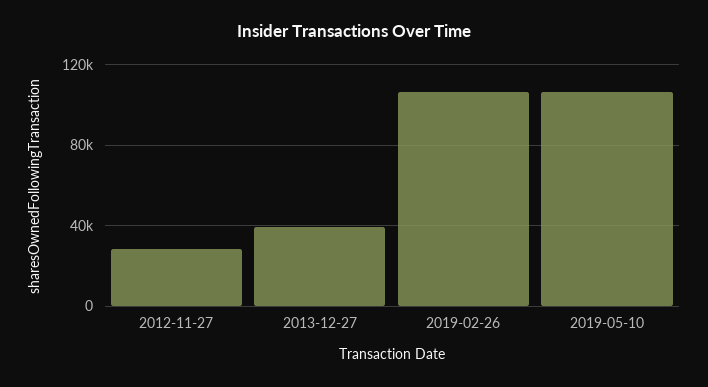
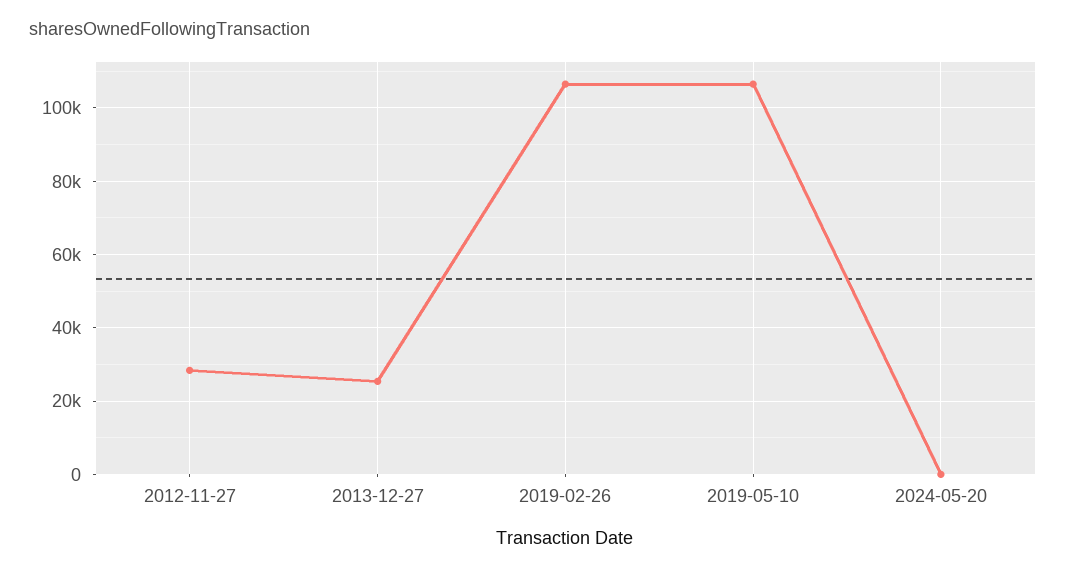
2013-12-27: 40000 -> 26000
2024-05-20: none -> 0

